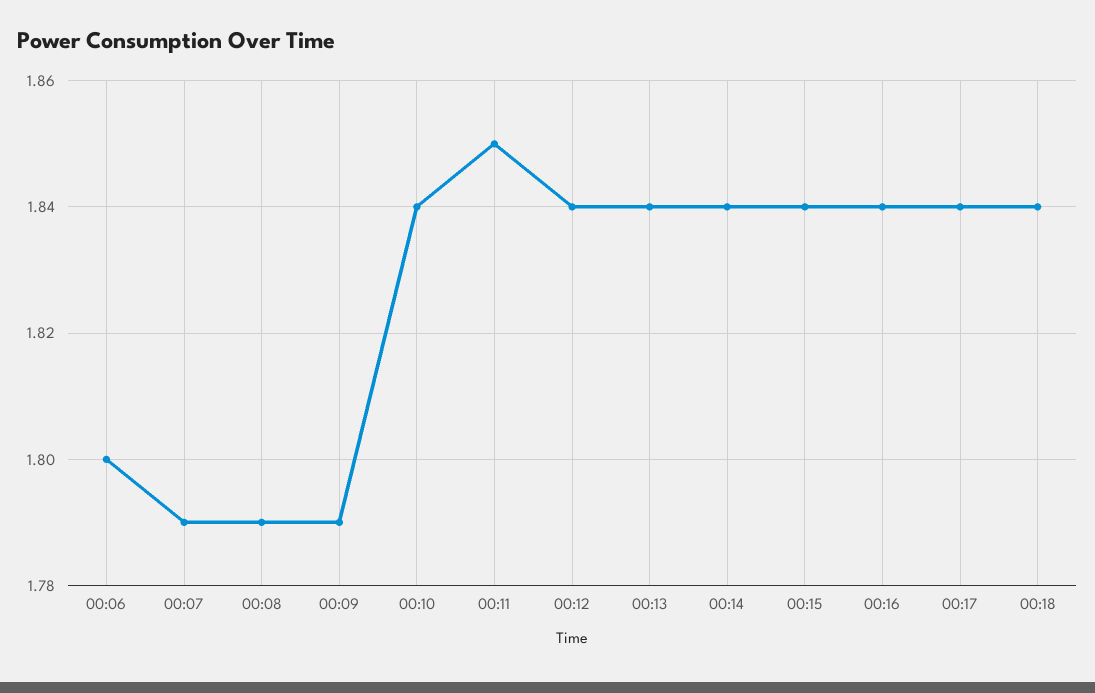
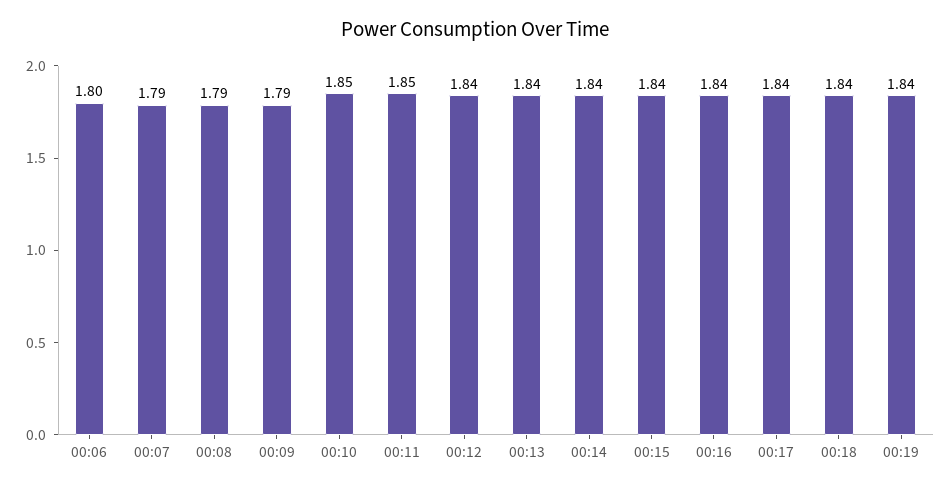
00:10: 1.84 -> 1.85
00:19: none -> 1.84

